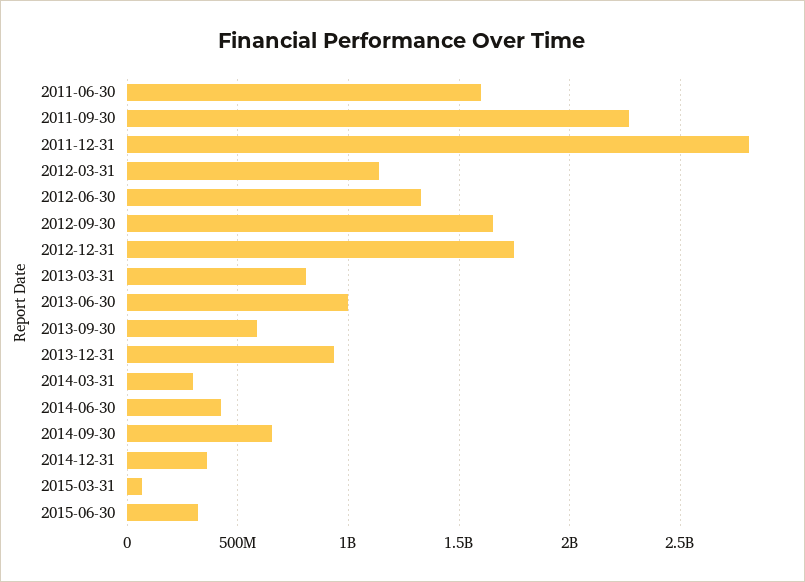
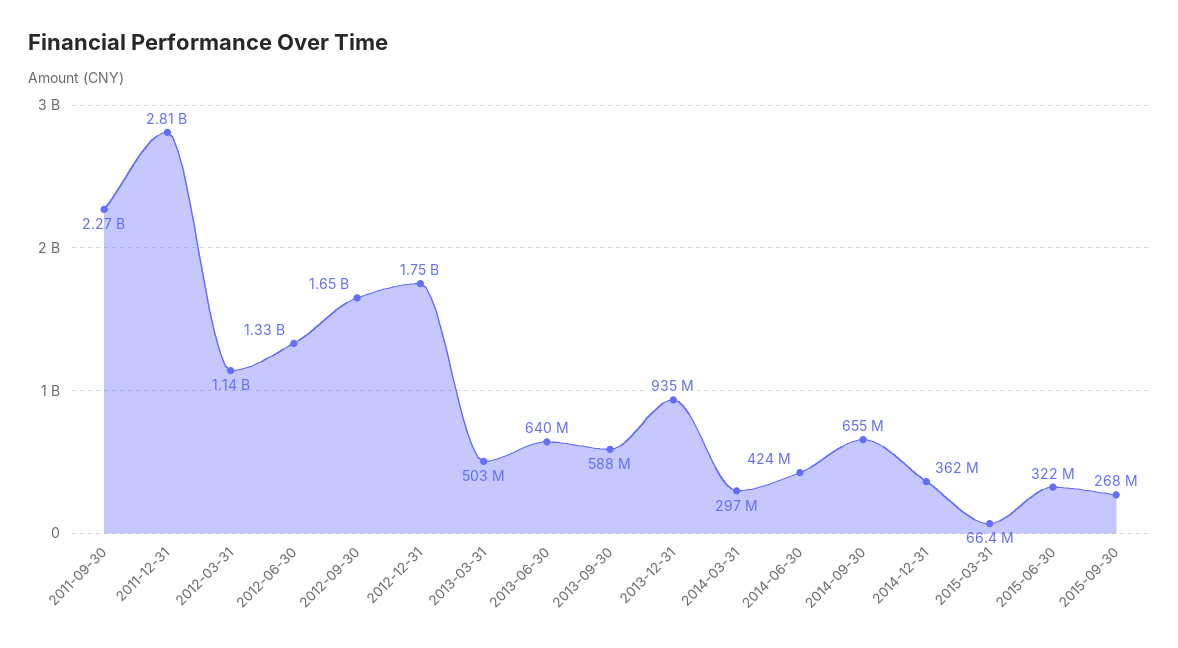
2011-06-30: 1600000000 -> none
2013-03-31: 800000000 -> 503000000
2013-06-30: 1000000000 -> 640000000
2015-09-30: none -> 268000000

